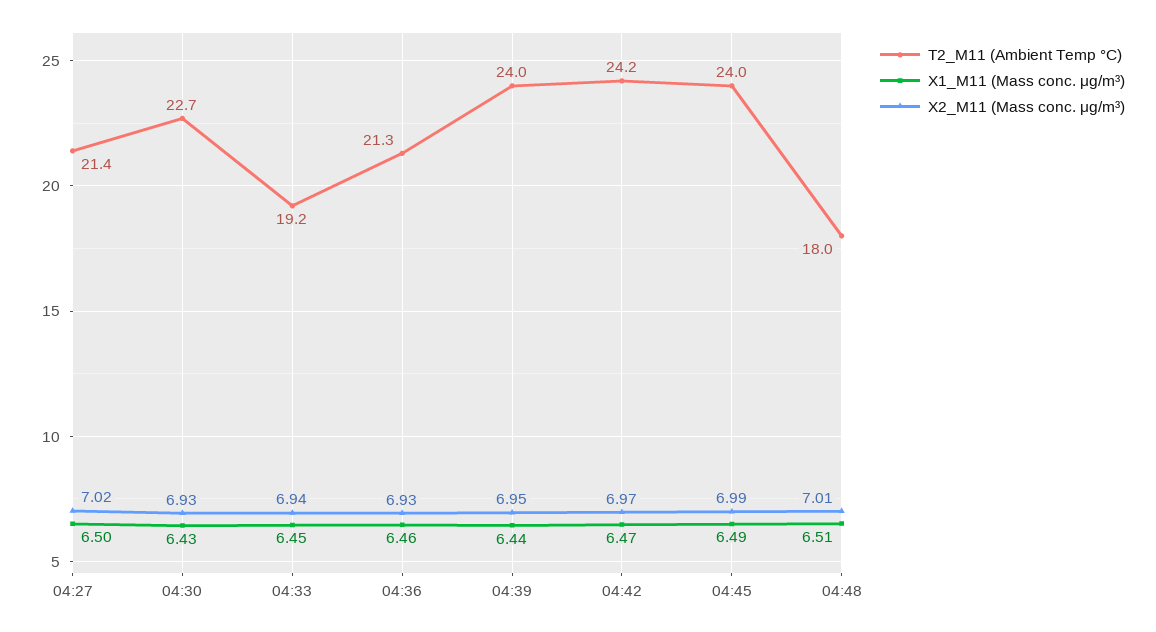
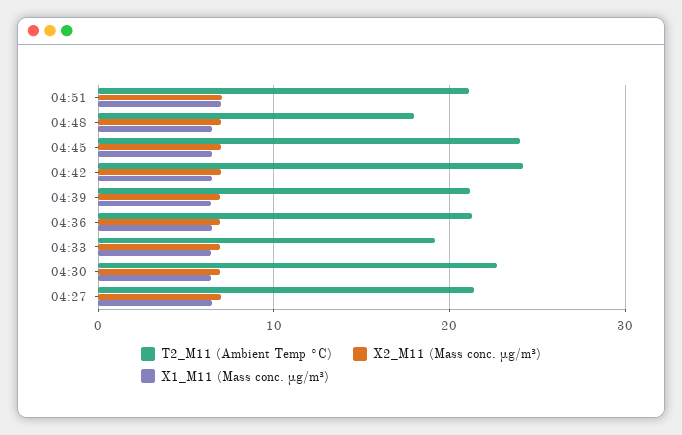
T2_M11 (Ambient Temp °C), 04:39: 24 -> 21
T2_M11 (Ambient Temp °C), 04:51: none -> 21
X2_M11 (Mass conc. μg/m³), 04:51: none -> 7
X1_M11 (Mass conc. μg/m³), 04:51: none -> 7

